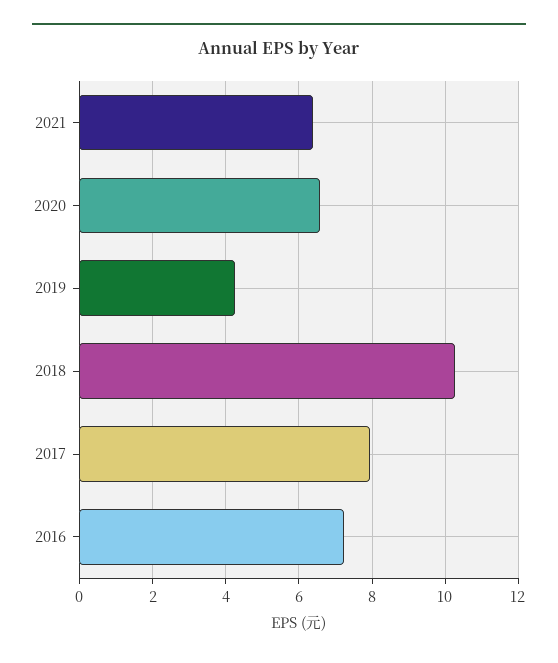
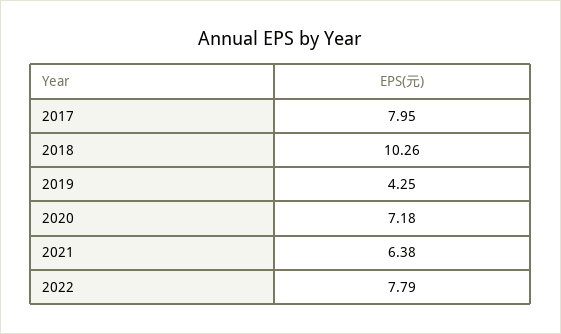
2020: 6.6 -> 7.18
2016: 7.2 -> none
2022: none -> 7.79

